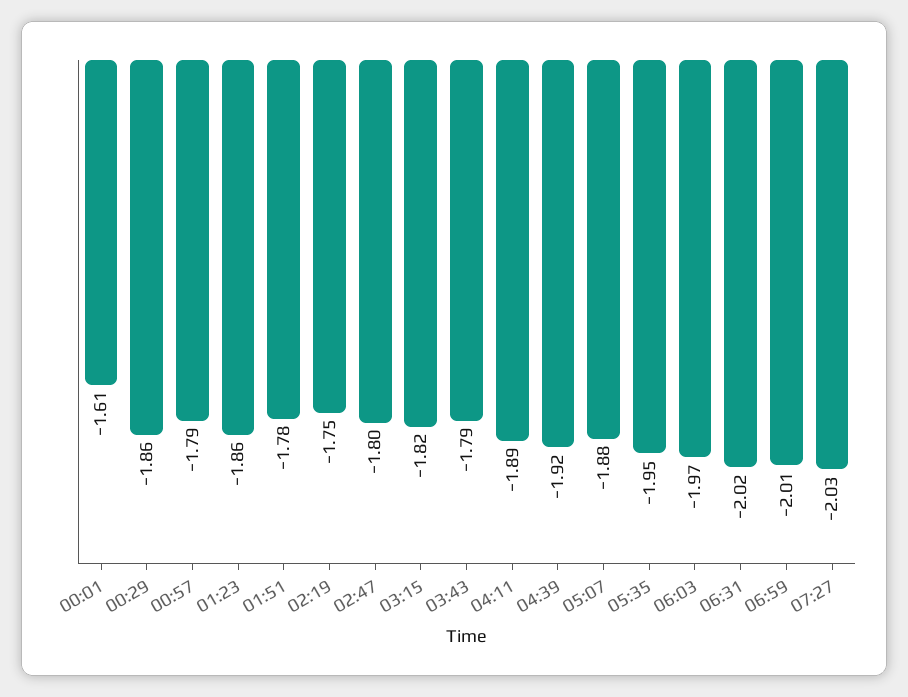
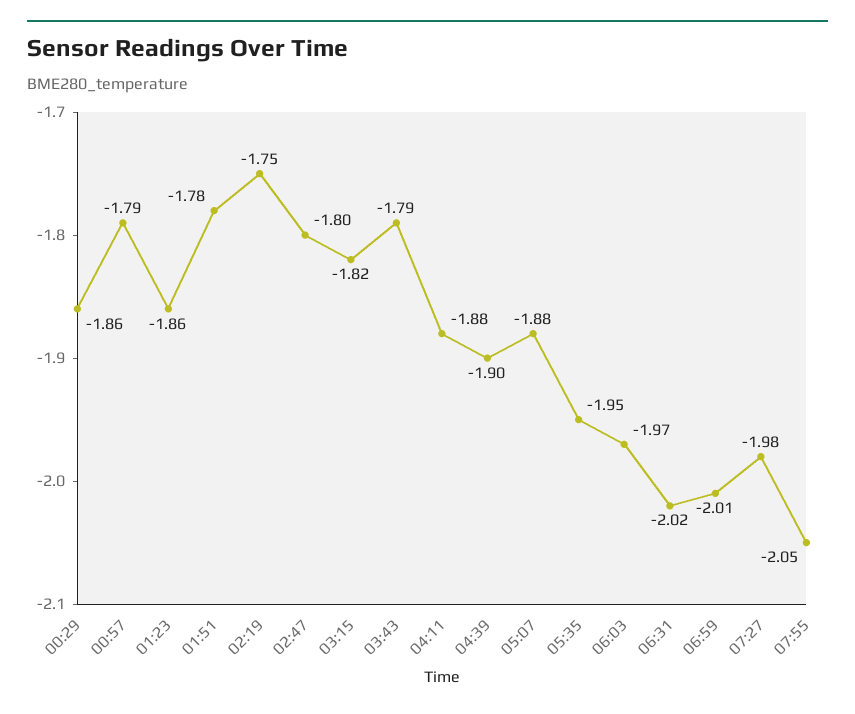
00:01: -1.61 -> none
04:11: -1.89 -> -1.88
04:39: -1.92 -> -1.9
07:27: -2.03 -> -1.98
07:55: none -> -2.05

